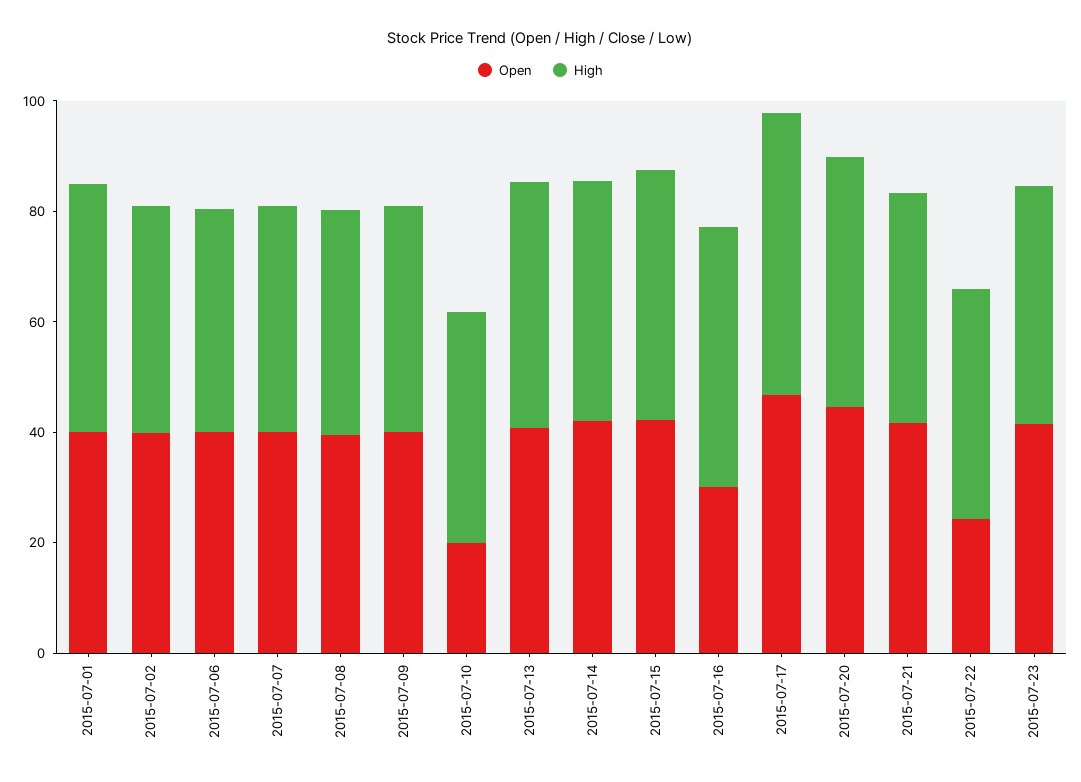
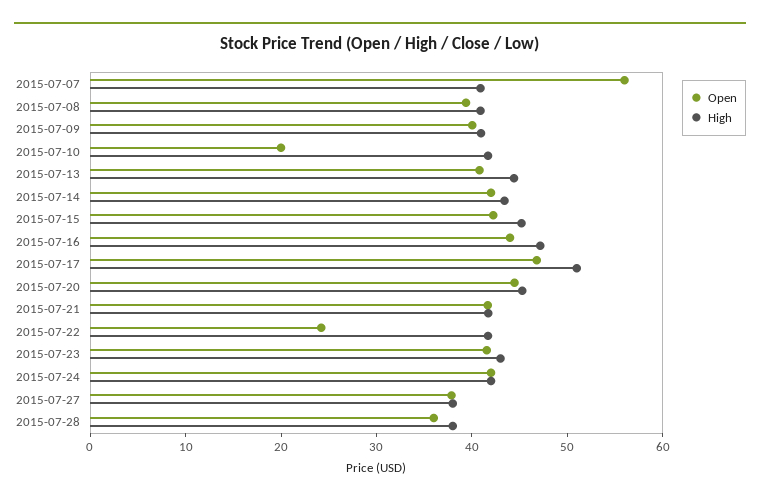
Open, 2015-07-01: 40 -> none
High, 2015-07-01: 45 -> none
Open, 2015-07-02: 40 -> none
High, 2015-07-02: 40 -> none
Open, 2015-07-06: 40 -> none
High, 2015-07-06: 40 -> none
Open, 2015-07-07: 40 -> 56
Open, 2015-07-16: 30 -> 44
Open, 2015-07-24: none -> 42
High, 2015-07-24: none -> 42
Open, 2015-07-27: none -> 38
High, 2015-07-27: none -> 38
Open, 2015-07-28: none -> 36
High, 2015-07-28: none -> 38

